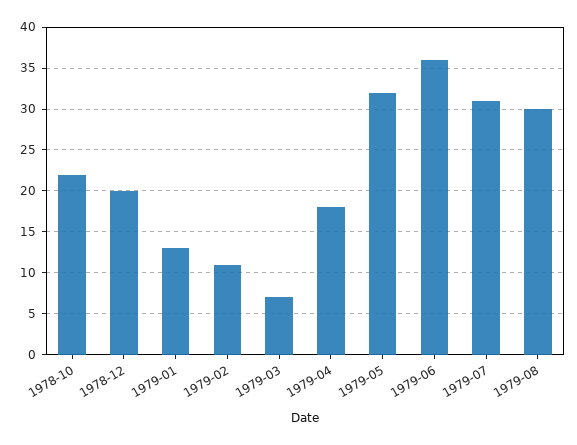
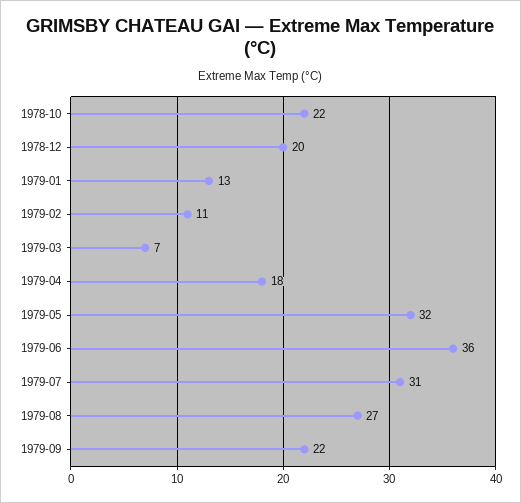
1979-08: 30 -> 27
1979-09: none -> 22

